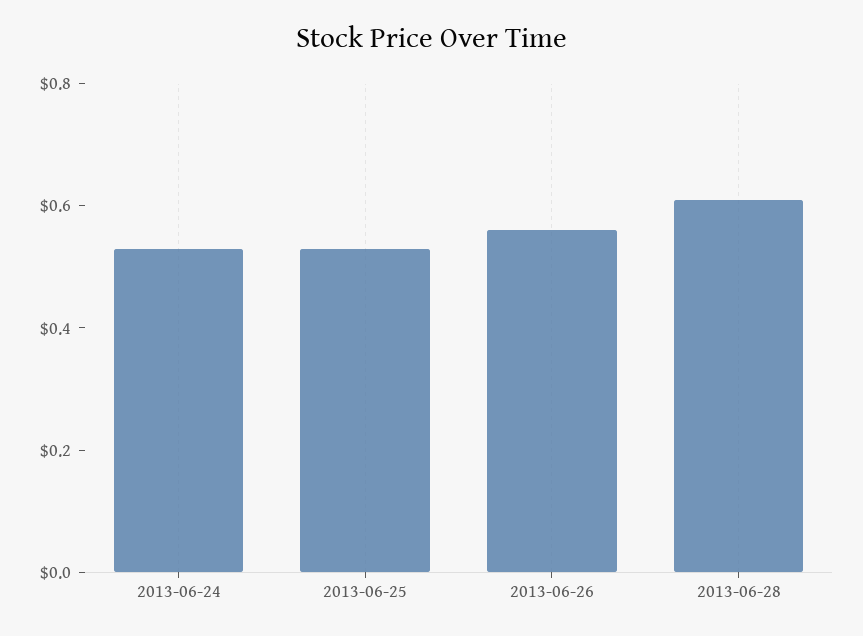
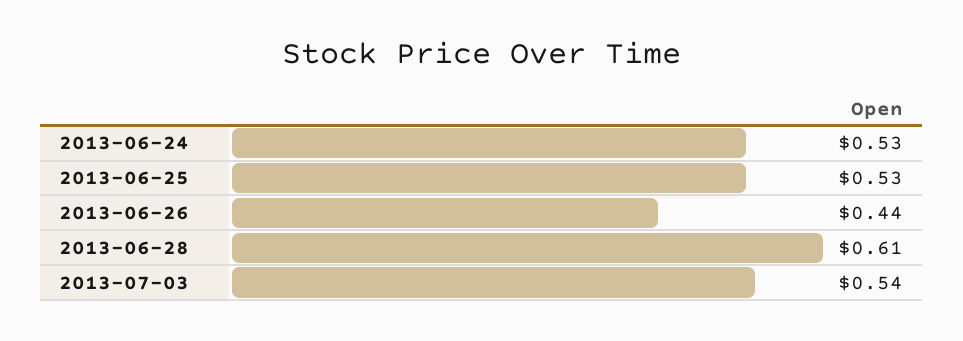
2013-06-26: 0.55 -> 0.44
2013-07-03: none -> 0.54

